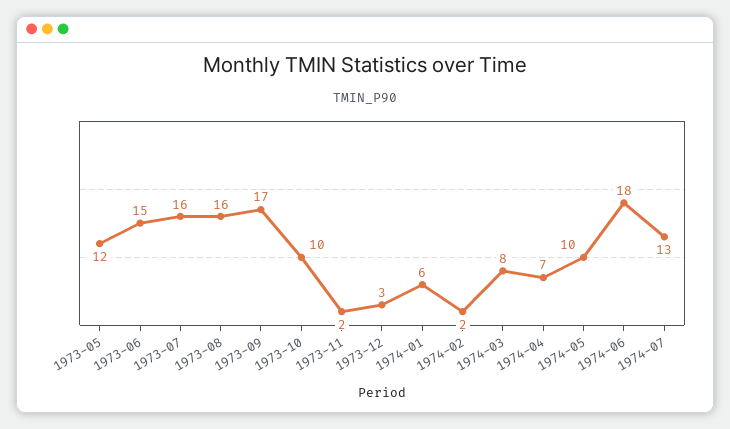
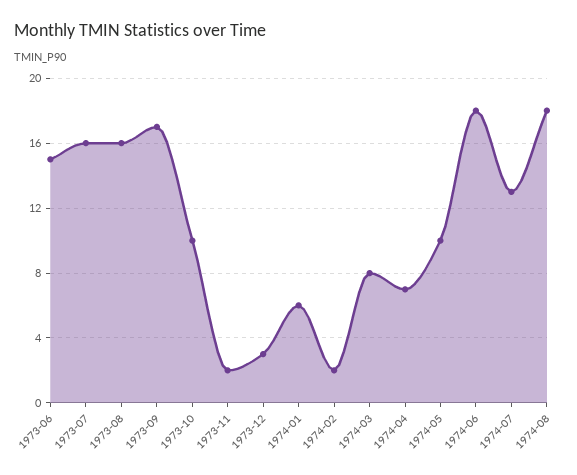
1973-05: 12 -> none
1974-08: none -> 18

